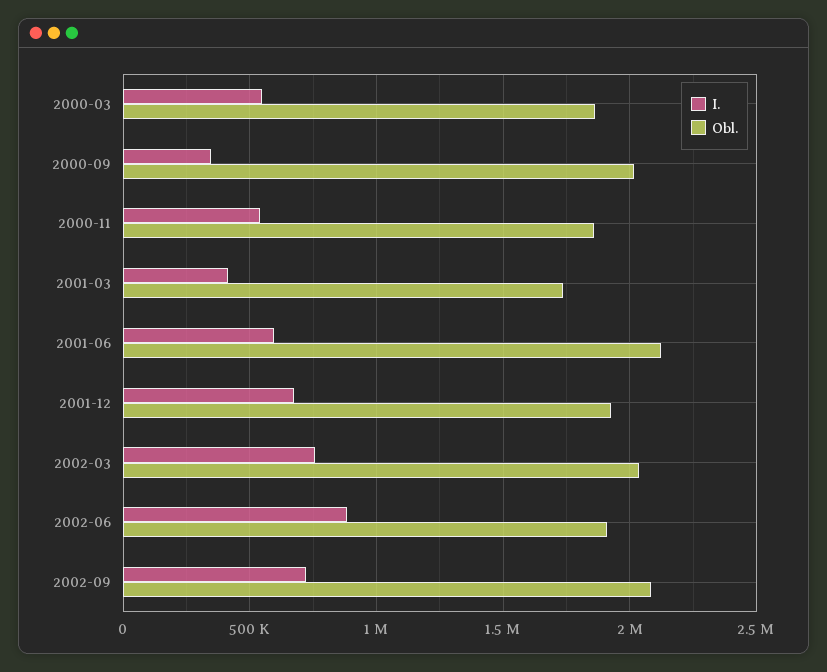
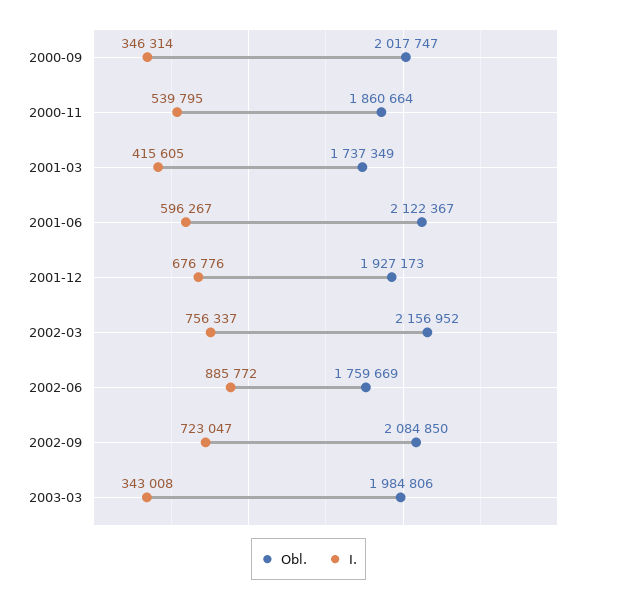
I., 2000-03: 550000 -> none
Obl., 2000-03: 1850000 -> none
Obl., 2002-03: 2050000 -> 2156952
Obl., 2002-06: 1900000 -> 1759669
Obl., 2003-03: none -> 1984806
I., 2003-03: none -> 343008

